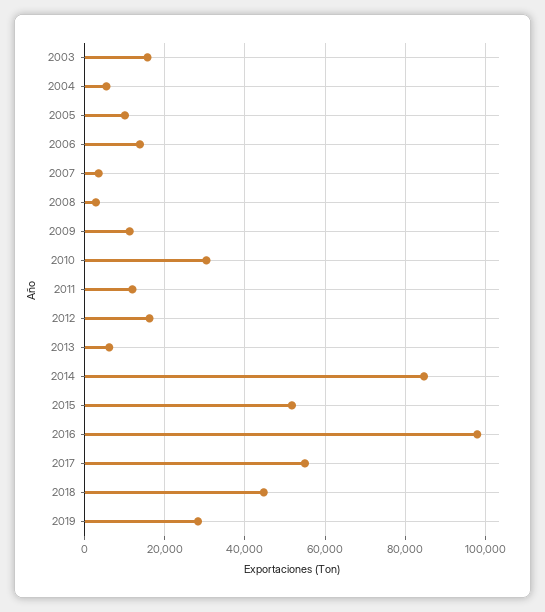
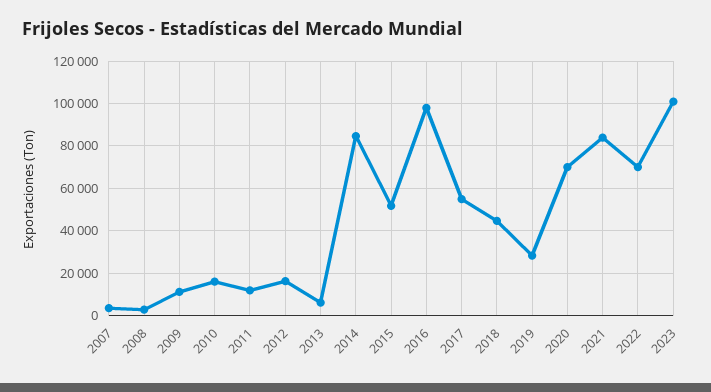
2003: 16000 -> none
2004: 6000 -> none
2005: 10000 -> none
2006: 14000 -> none
2010: 30000 -> 15000
2020: none -> 70000
2021: none -> 85000
2022: none -> 70000
2023: none -> 100000

